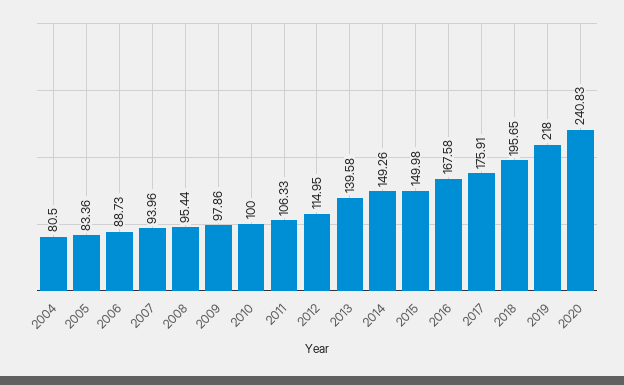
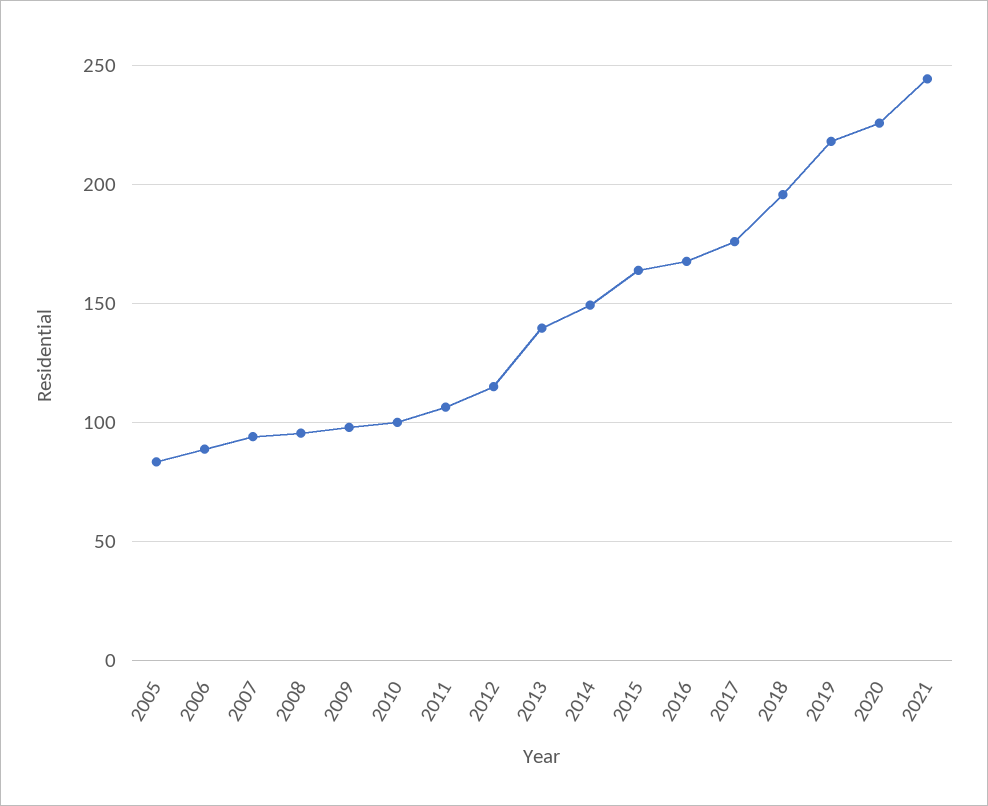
2004: 80.5 -> none
2015: 149.98 -> 165
2020: 240.83 -> 225
2021: none -> 245

